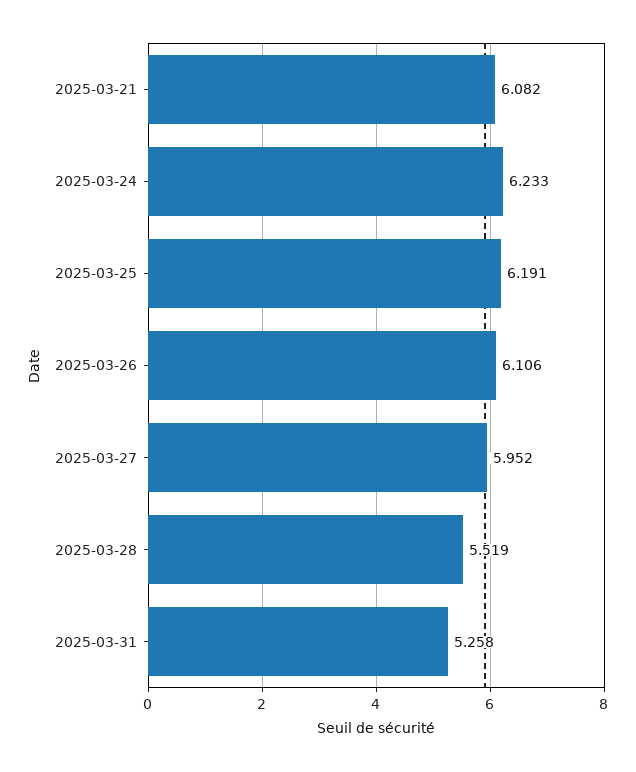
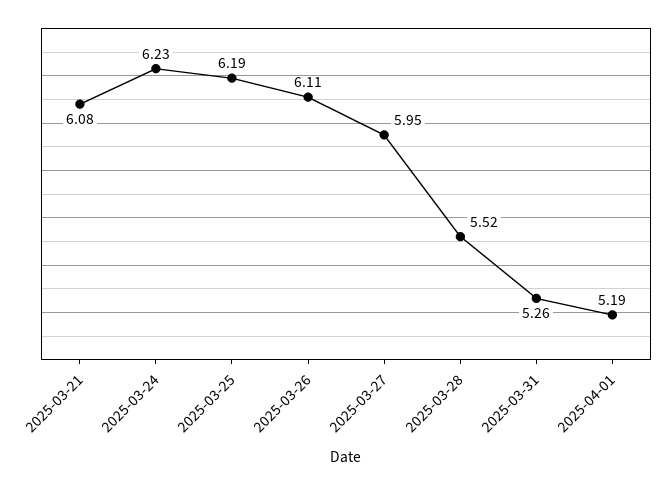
2025-04-01: none -> 5.19

